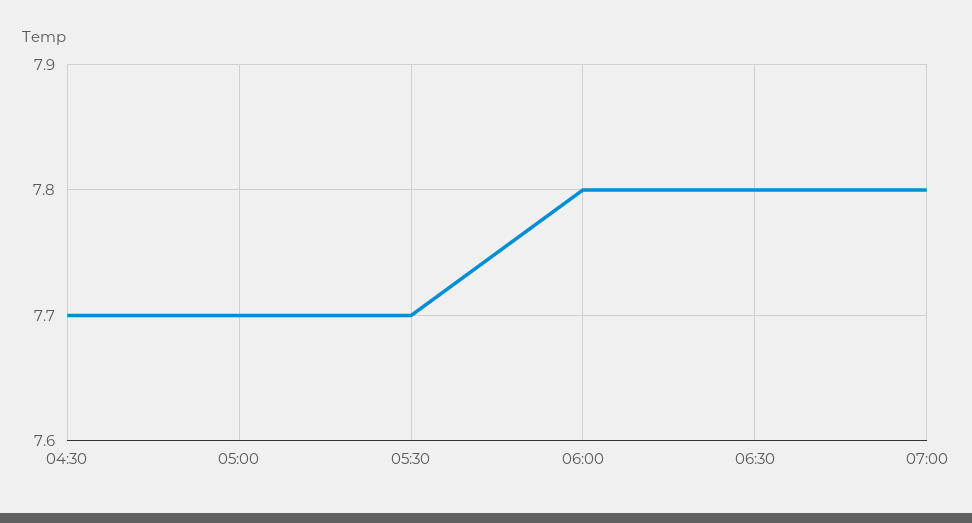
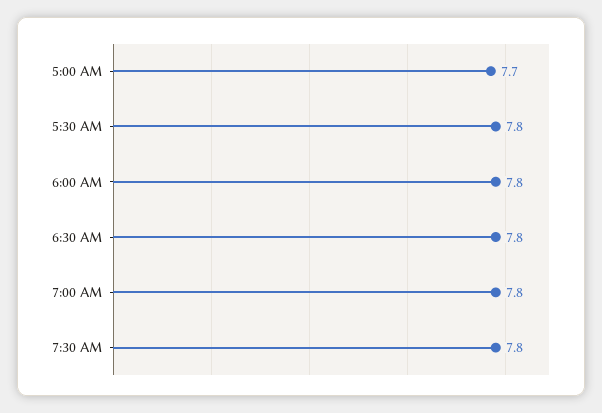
04:30: 7.7 -> none
05:30: 7.7 -> 7.8
7:30 AM: none -> 7.8

